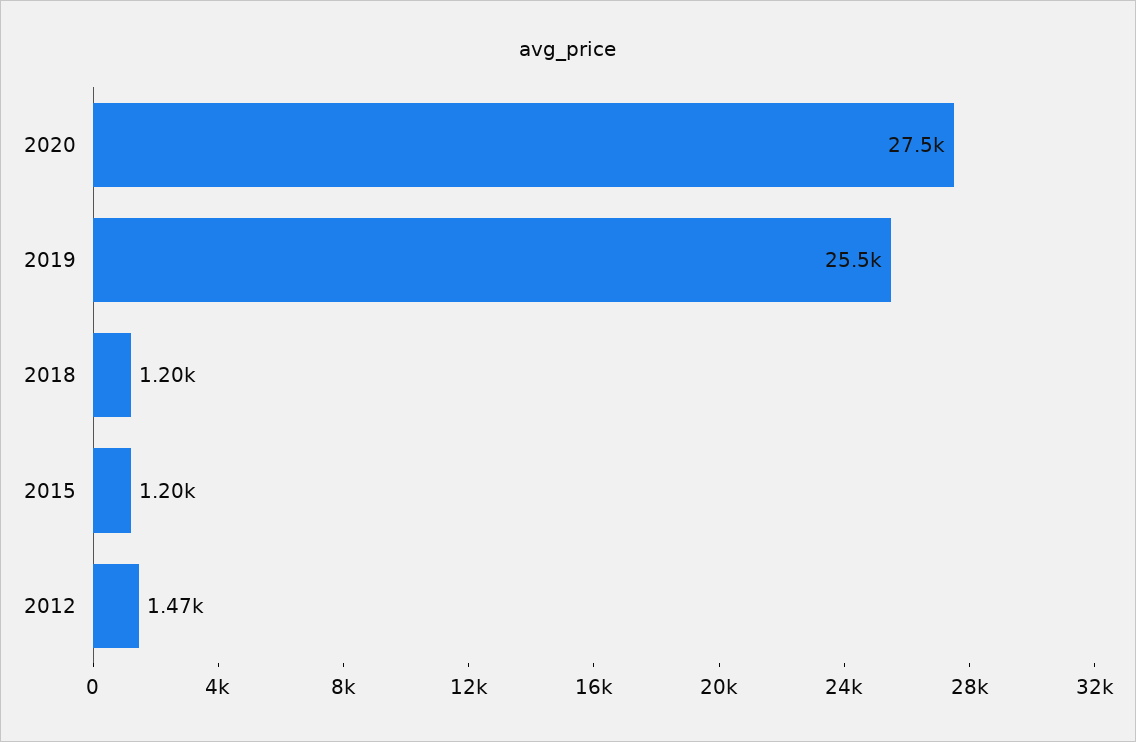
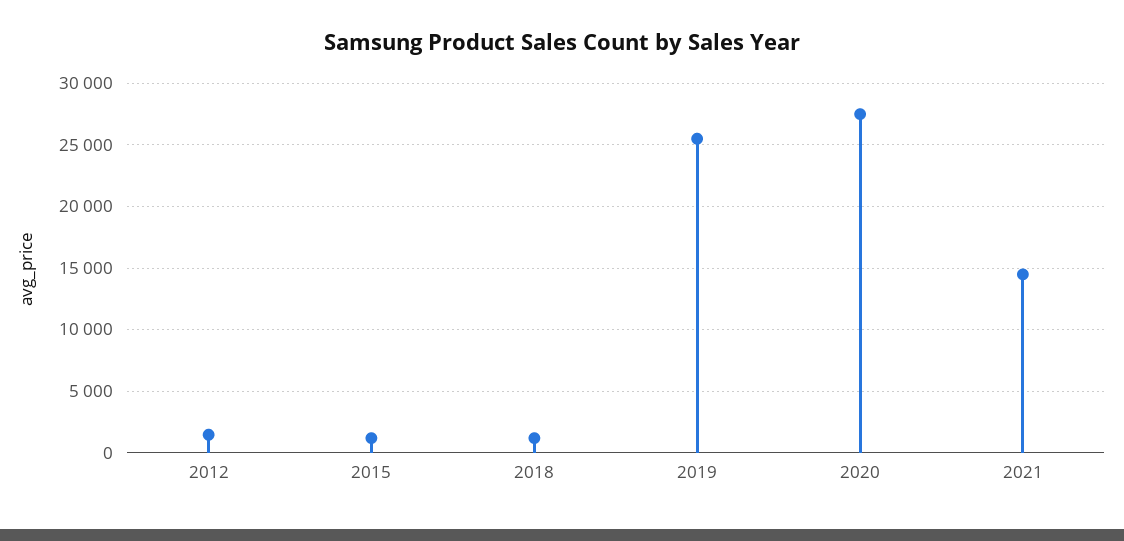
2021: none -> 14500

